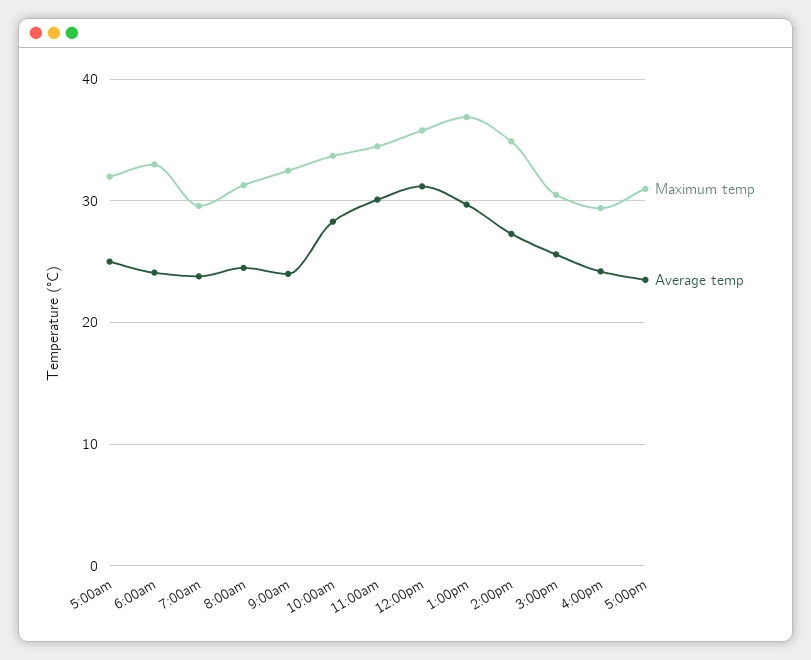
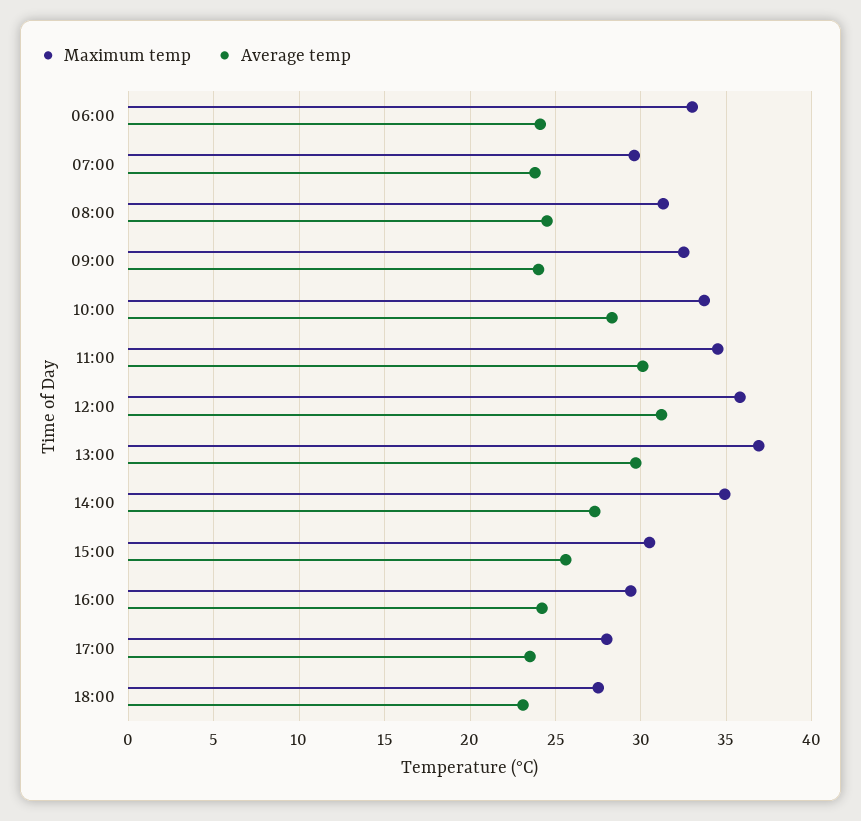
Maximum temp, 5:00am: 32 -> none
Average temp, 5:00am: 25 -> none
Maximum temp, 5:00pm: 31 -> 28
Maximum temp, 18:00: none -> 27.5
Average temp, 18:00: none -> 23

